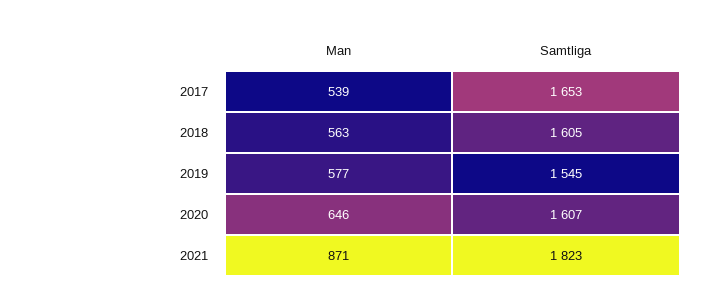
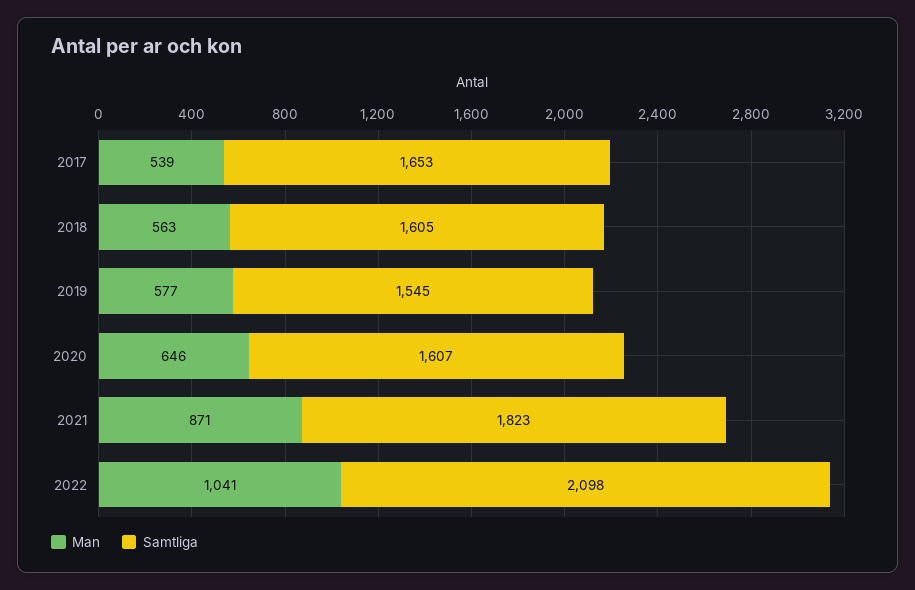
Man, 2022: none -> 1041
Samtliga, 2022: none -> 2098

